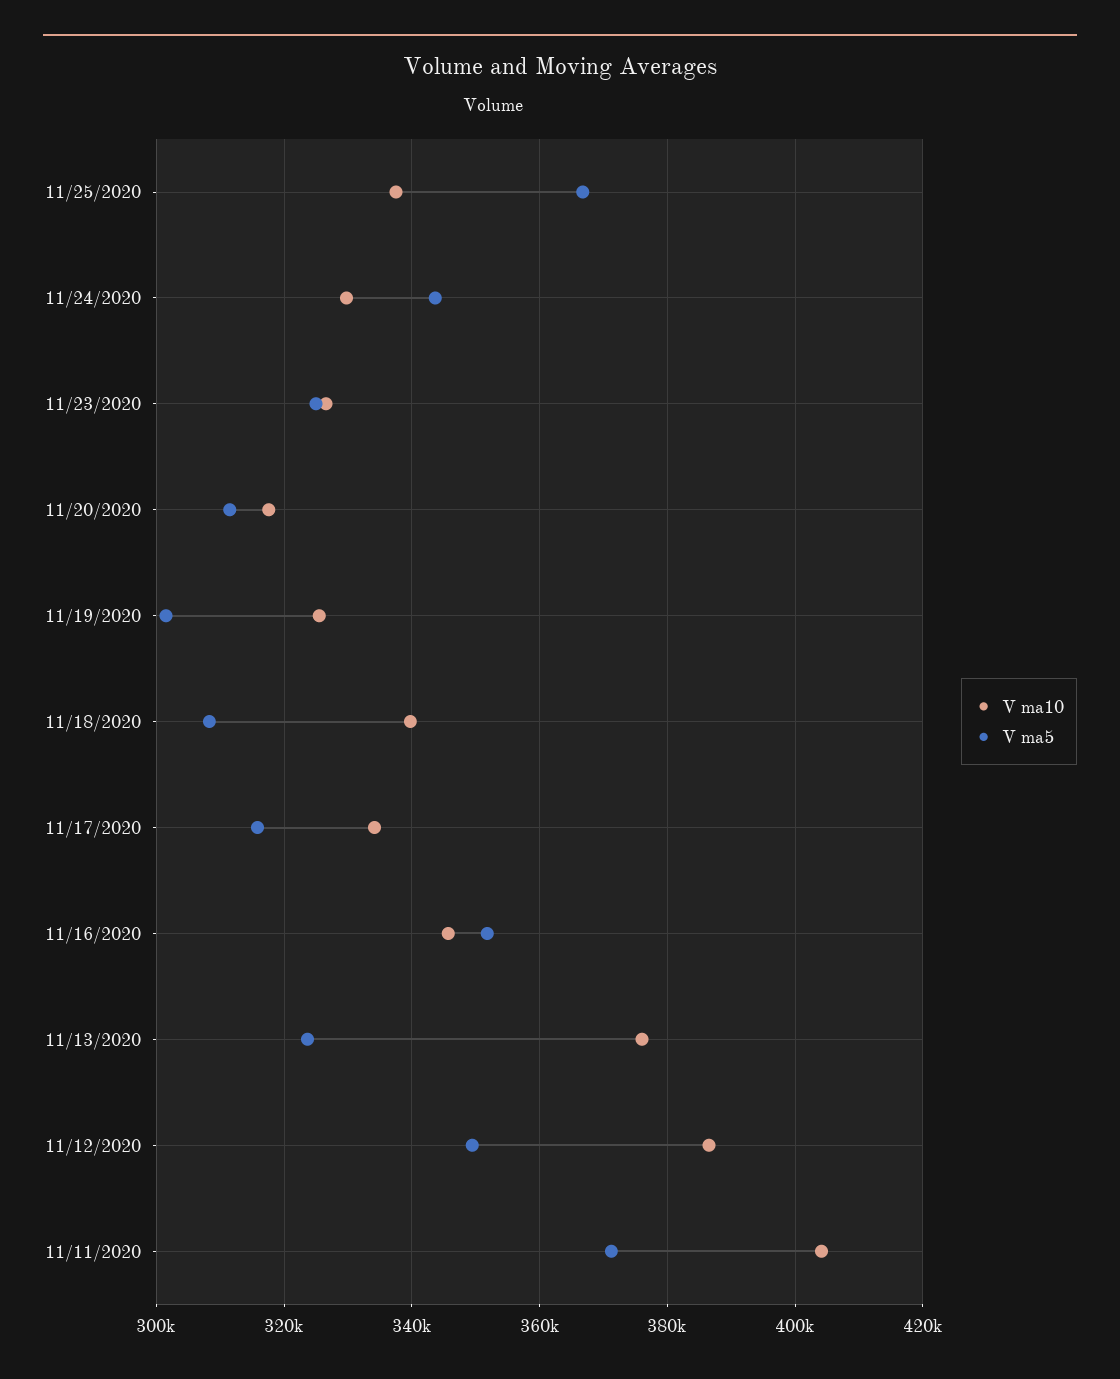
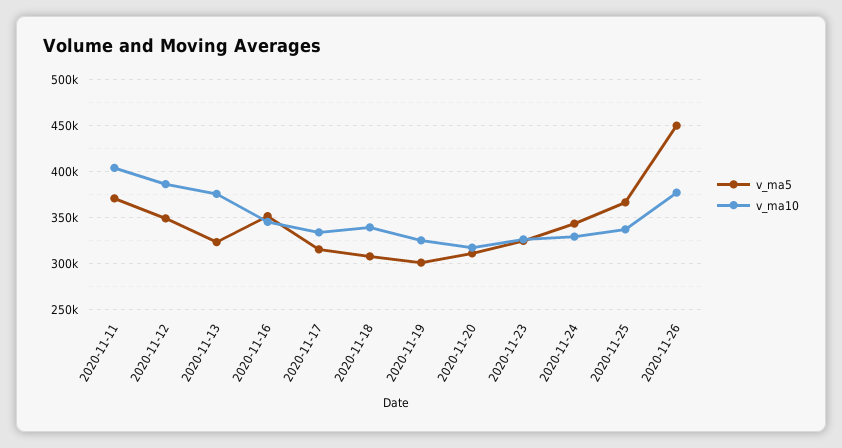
V ma5, 2020-11-26: none -> 450000
V ma10, 2020-11-26: none -> 380000

